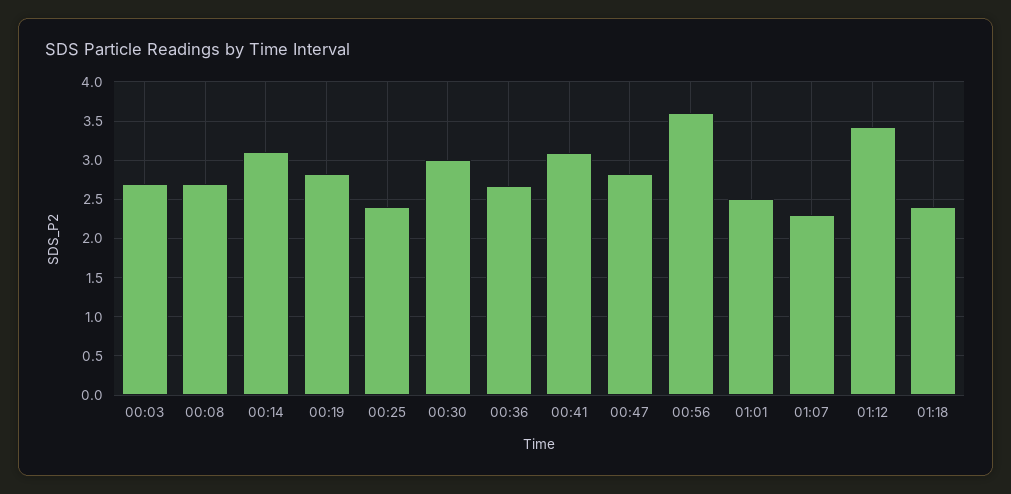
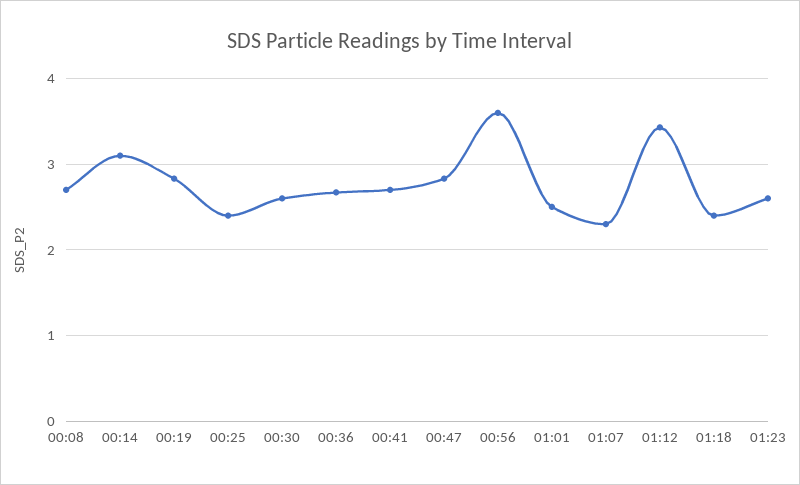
00:03: 2.7 -> none
00:30: 3 -> 2.6
00:41: 3.1 -> 2.7
01:23: none -> 2.6

